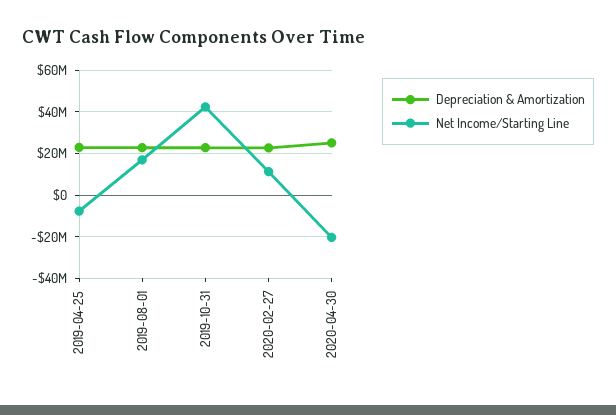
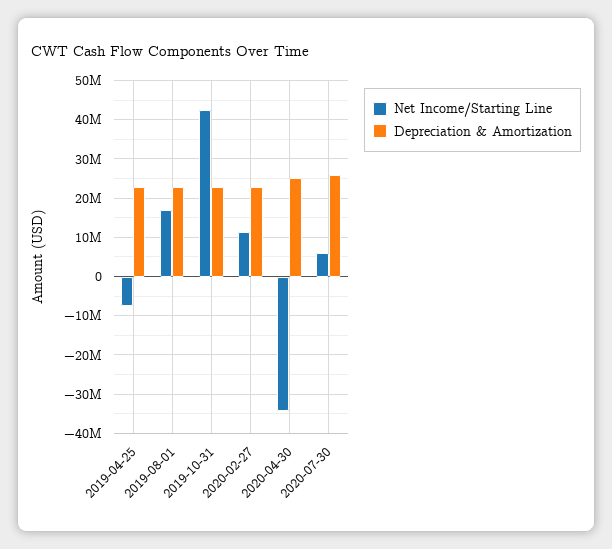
Net Income/Starting Line, 2020-04-30: -20000000 -> -34000000
Net Income/Starting Line, 2020-07-30: none -> 6000000
Depreciation & Amortization, 2020-07-30: none -> 26000000

